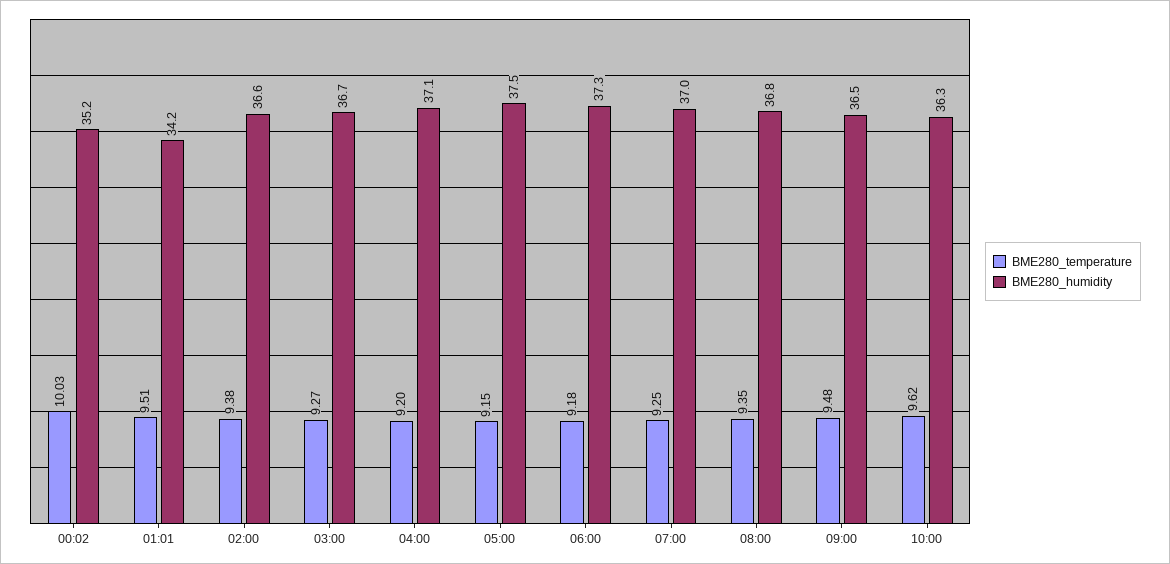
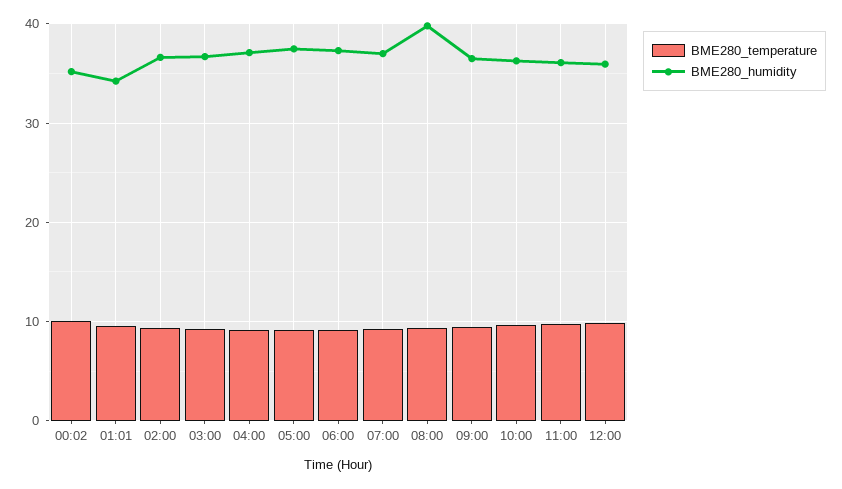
BME280_humidity, 08:00: 36.8 -> 40
BME280_temperature, 11:00: none -> 10
BME280_humidity, 11:00: none -> 36
BME280_temperature, 12:00: none -> 10
BME280_humidity, 12:00: none -> 36

